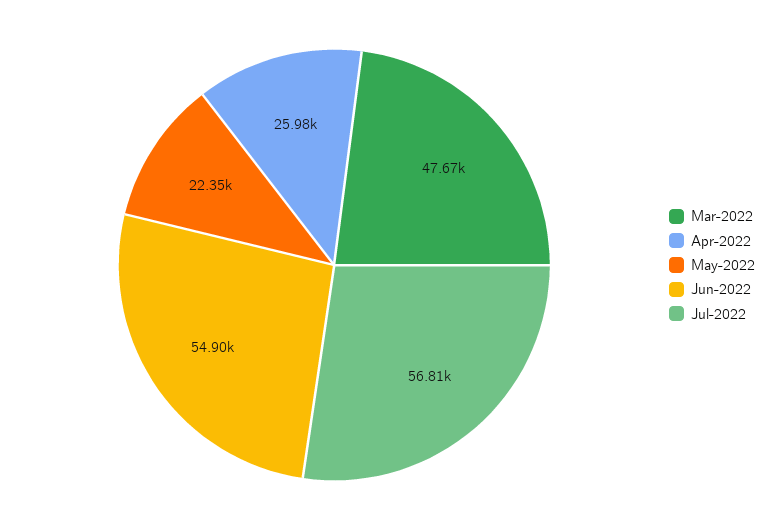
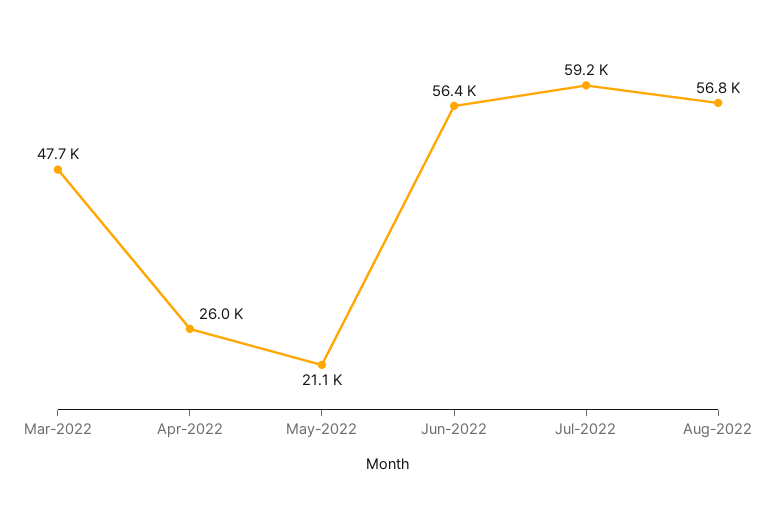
May-2022: 22350 -> 21100
Jun-2022: 54900 -> 56400
Jul-2022: 56810 -> 59200
Aug-2022: none -> 56800

